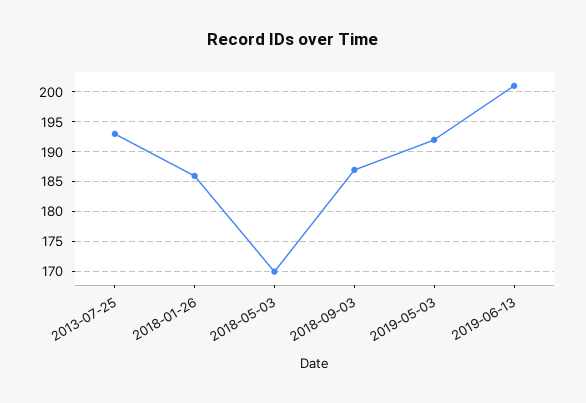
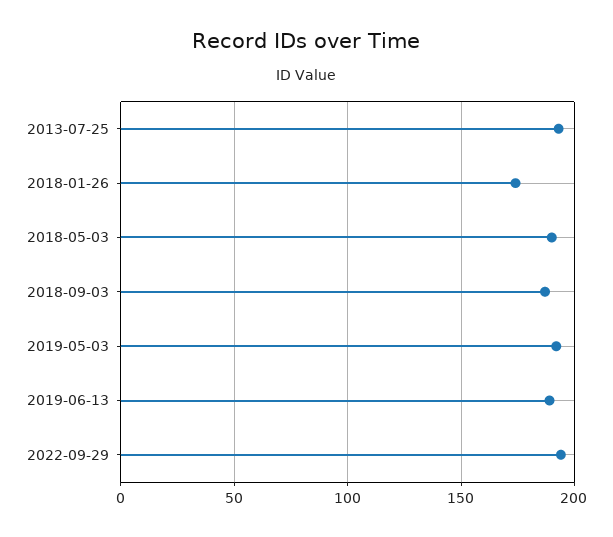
2018-01-26: 185 -> 175
2018-05-03: 170 -> 190
2019-06-13: 200 -> 190
2022-09-29: none -> 195

